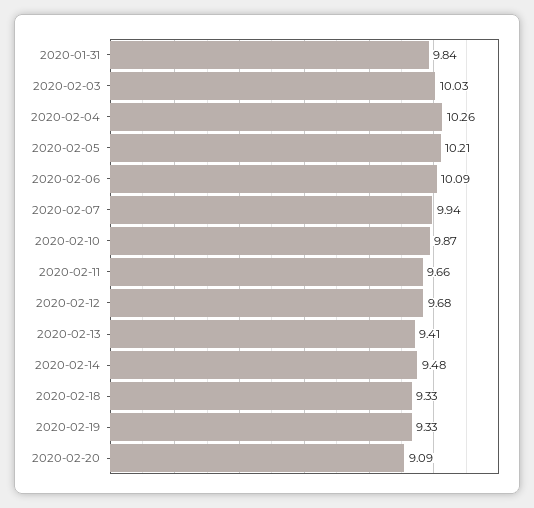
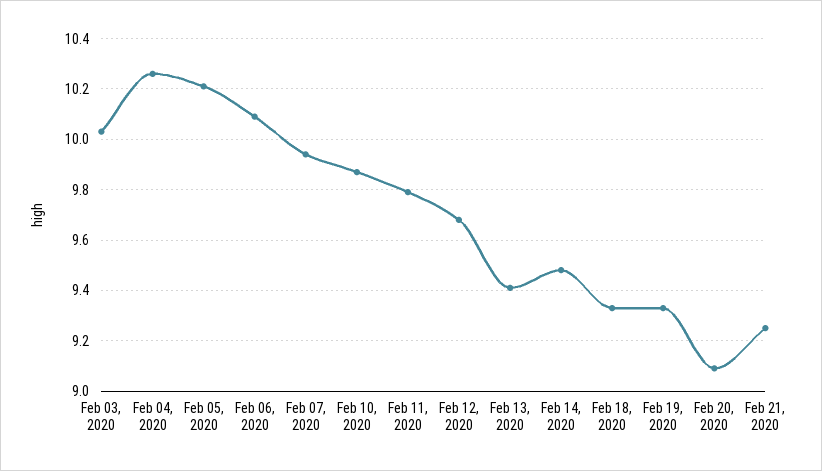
2020-01-31: 9.84 -> none
2020-02-11: 9.66 -> 9.8
Feb 21, 2020: none -> 9.25

